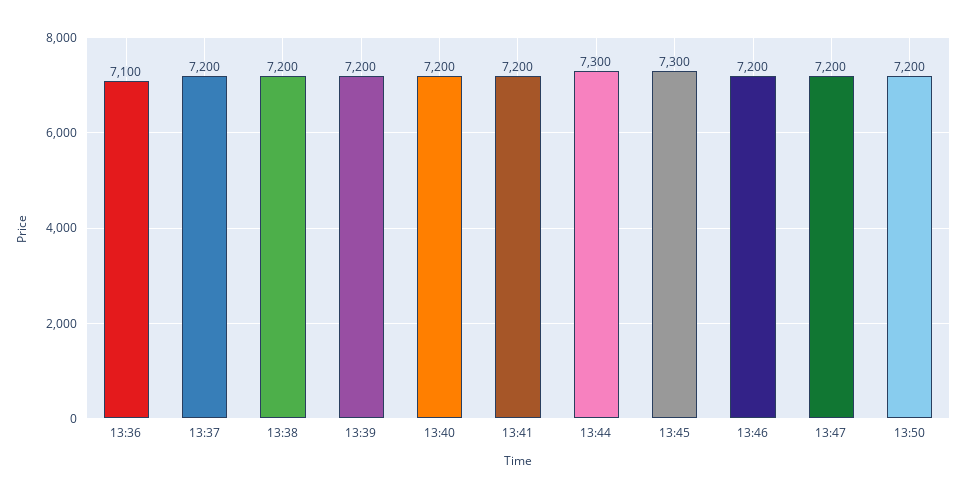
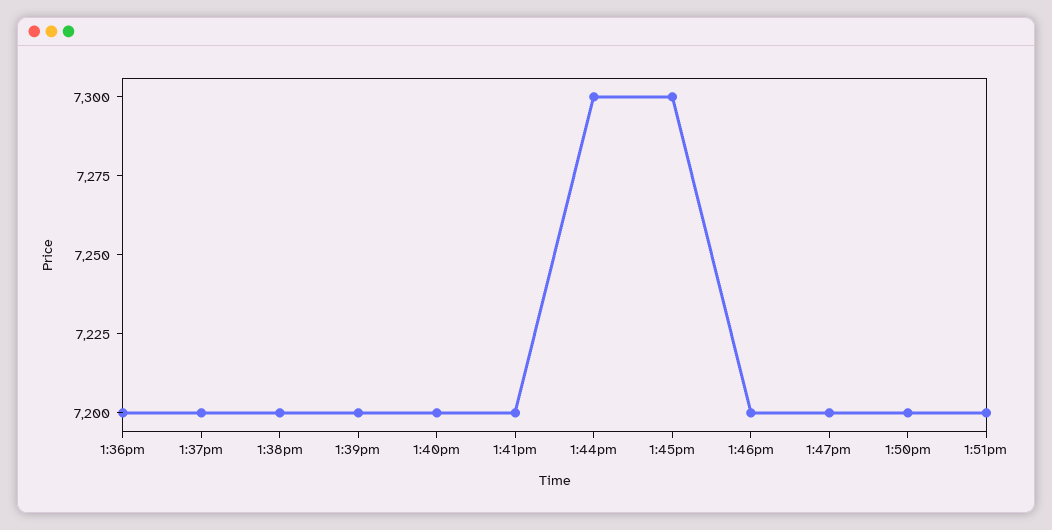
13:36: 7100 -> 7200
1:51pm: none -> 7200

